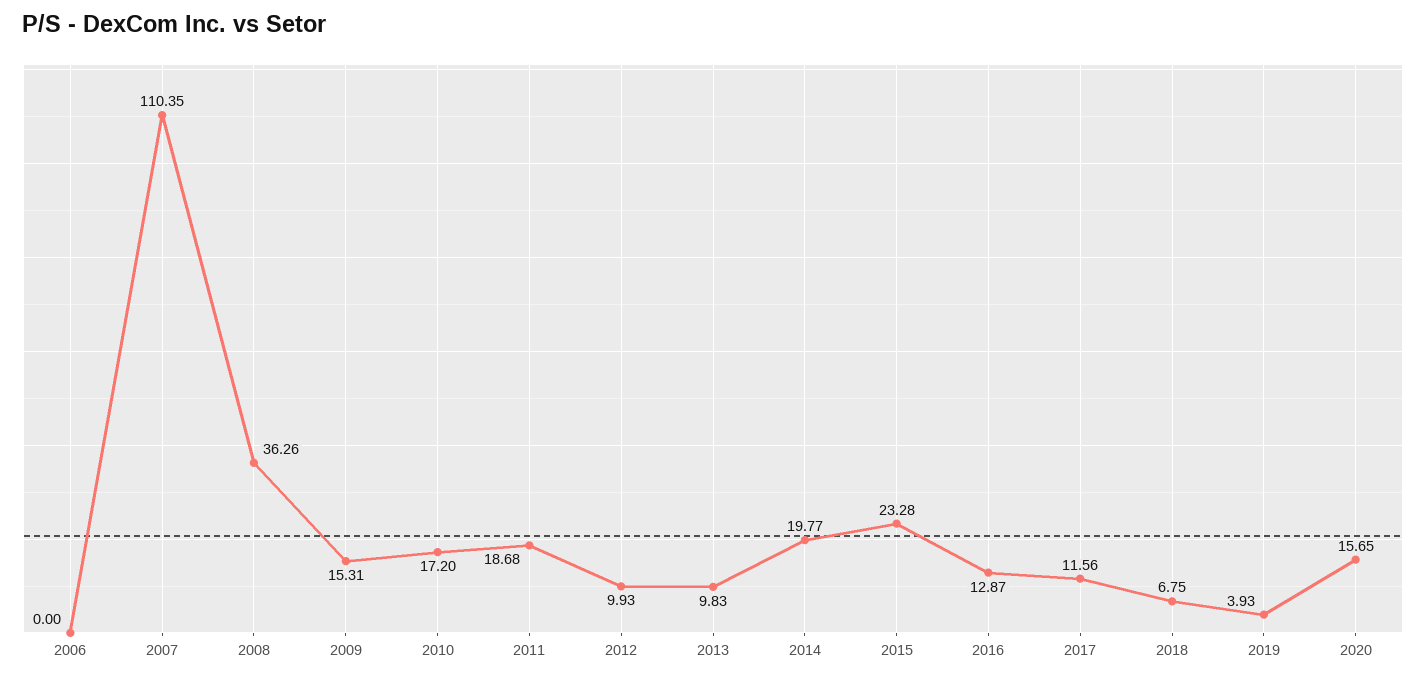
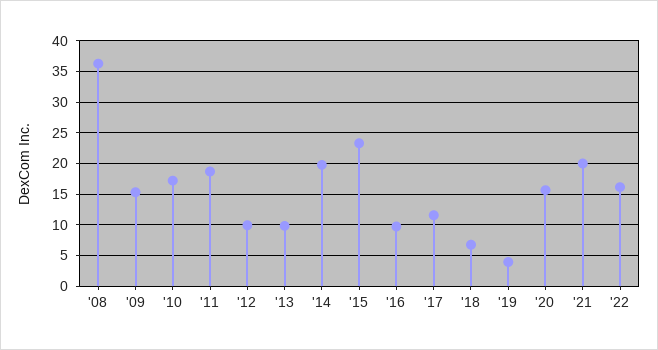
2006: 0 -> none
2007: 110.35 -> none
2016: 12.87 -> 10
'21: none -> 20
'22: none -> 16

